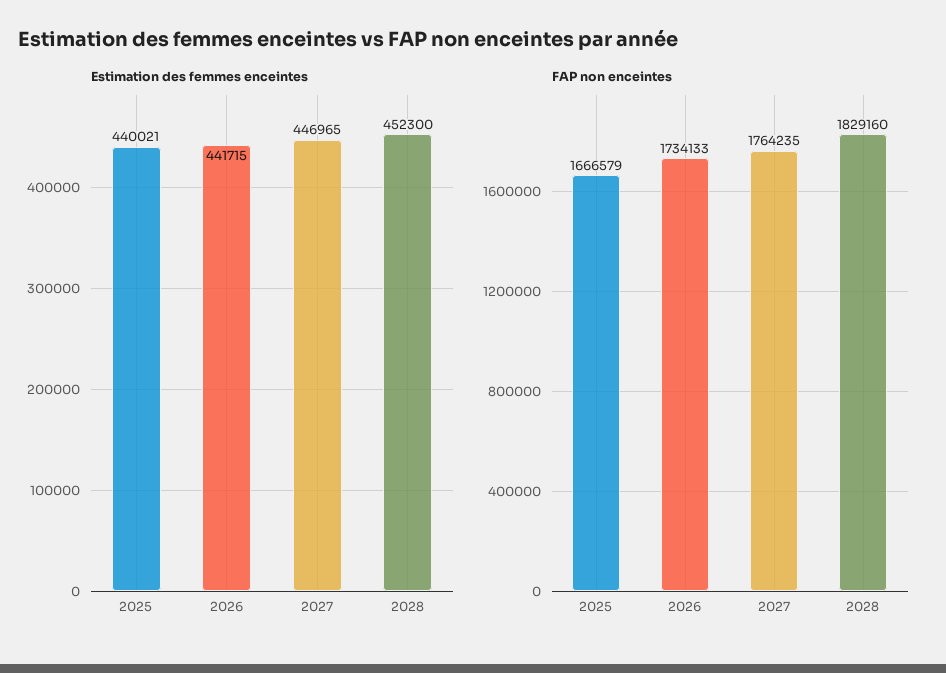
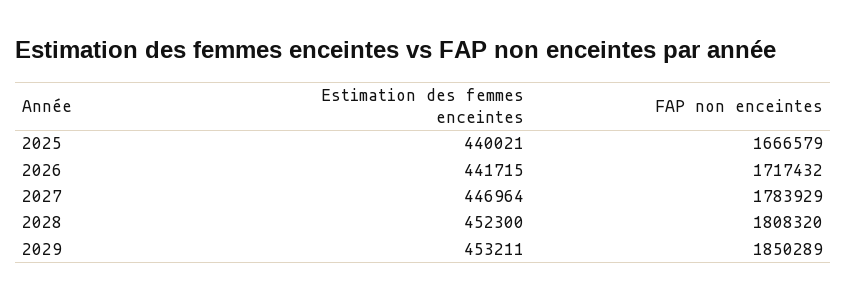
Estimation des femmes enceintes, 2027: 446965 -> 446964
FAP non enceintes, 2026: 1734133 -> 1717432
FAP non enceintes, 2027: 1764235 -> 1783929
FAP non enceintes, 2028: 1829160 -> 1808320
Estimation des femmes enceintes, 2029: none -> 453211
FAP non enceintes, 2029: none -> 1850289

